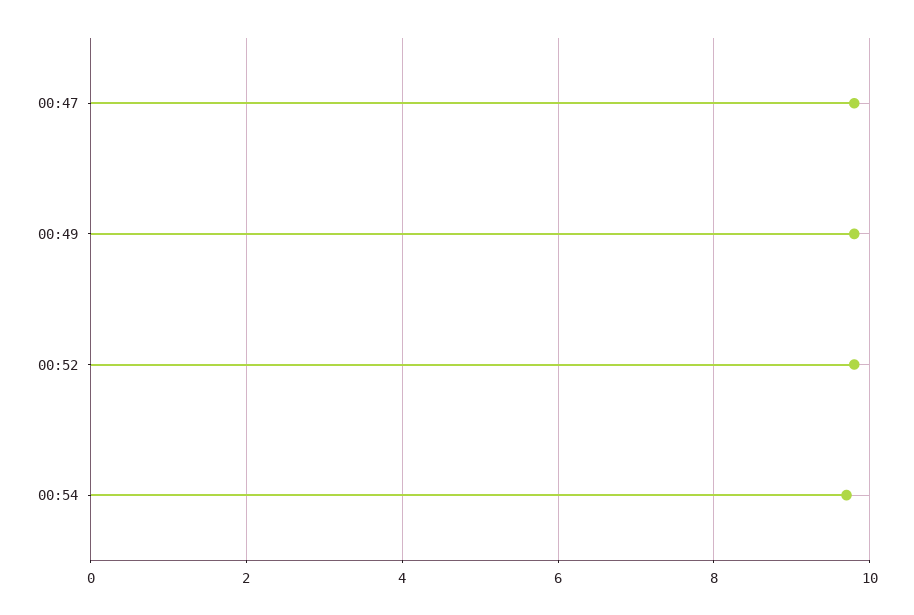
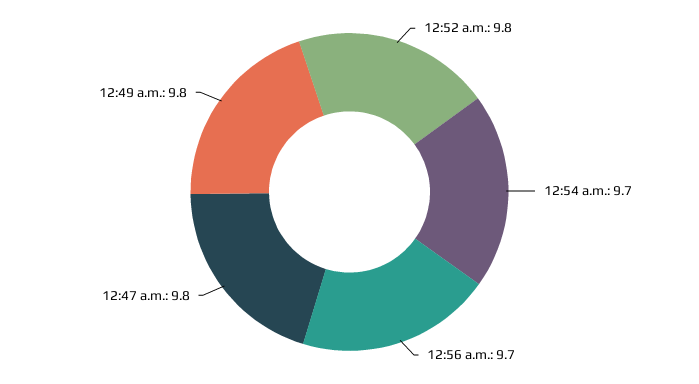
12:56 a.m.: none -> 9.7

